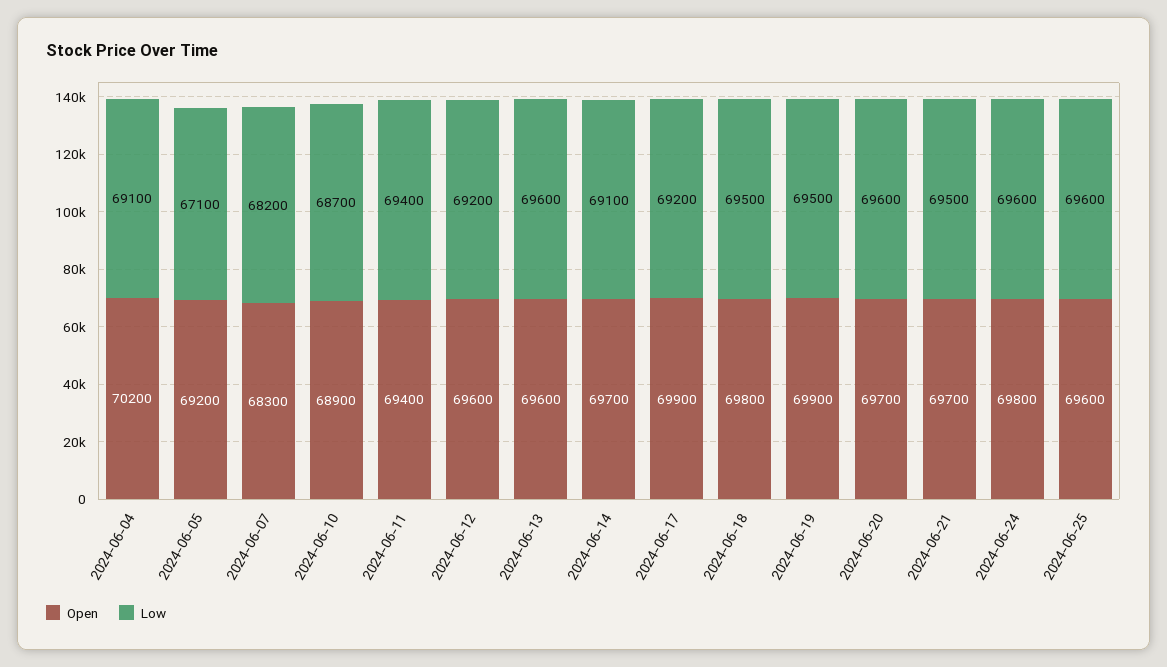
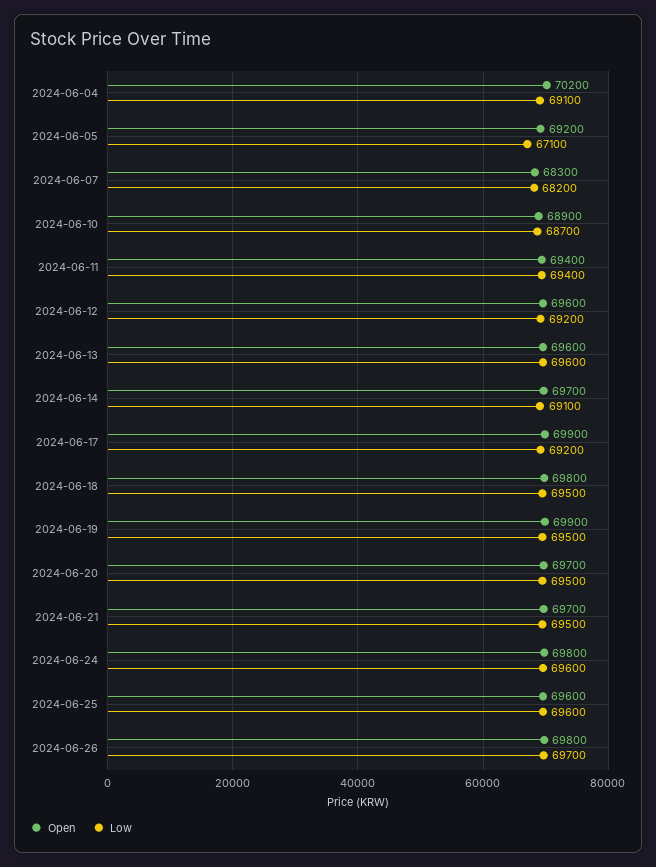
Low, 2024-06-20: 69600 -> 69500
Open, 2024-06-26: none -> 69800
Low, 2024-06-26: none -> 69700

